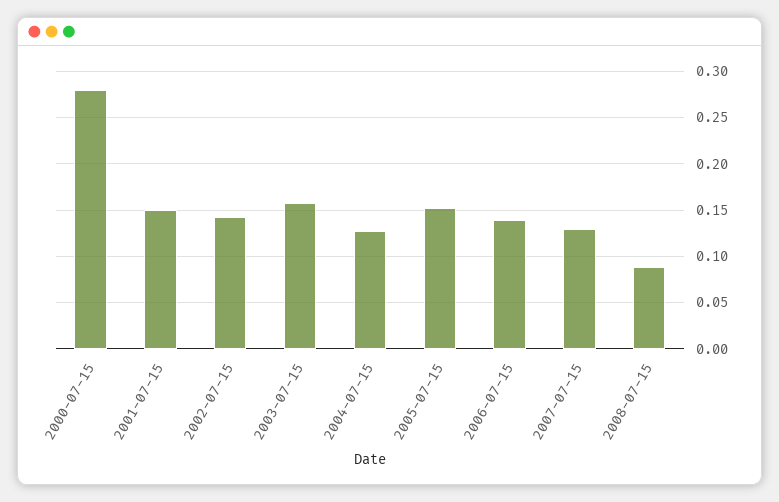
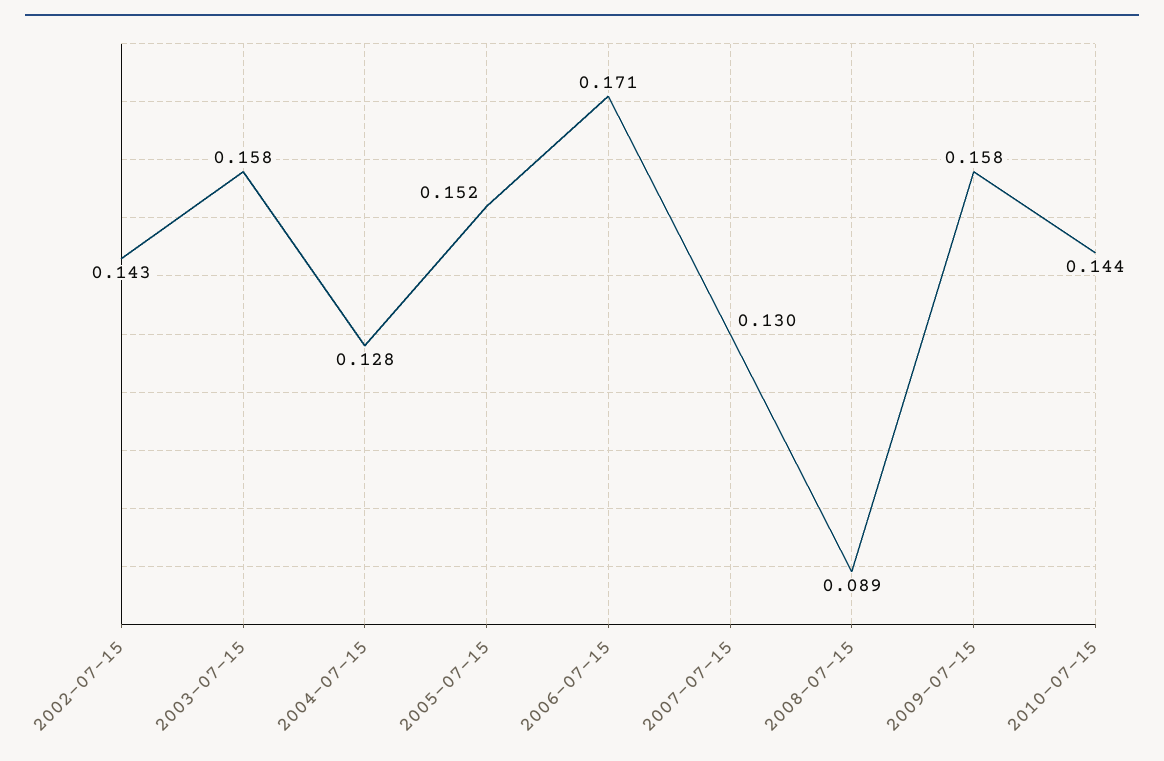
2000-07-15: 0.28 -> none
2001-07-15: 0.15 -> none
2006-07-15: 0.14 -> 0.171
2009-07-15: none -> 0.158
2010-07-15: none -> 0.144

